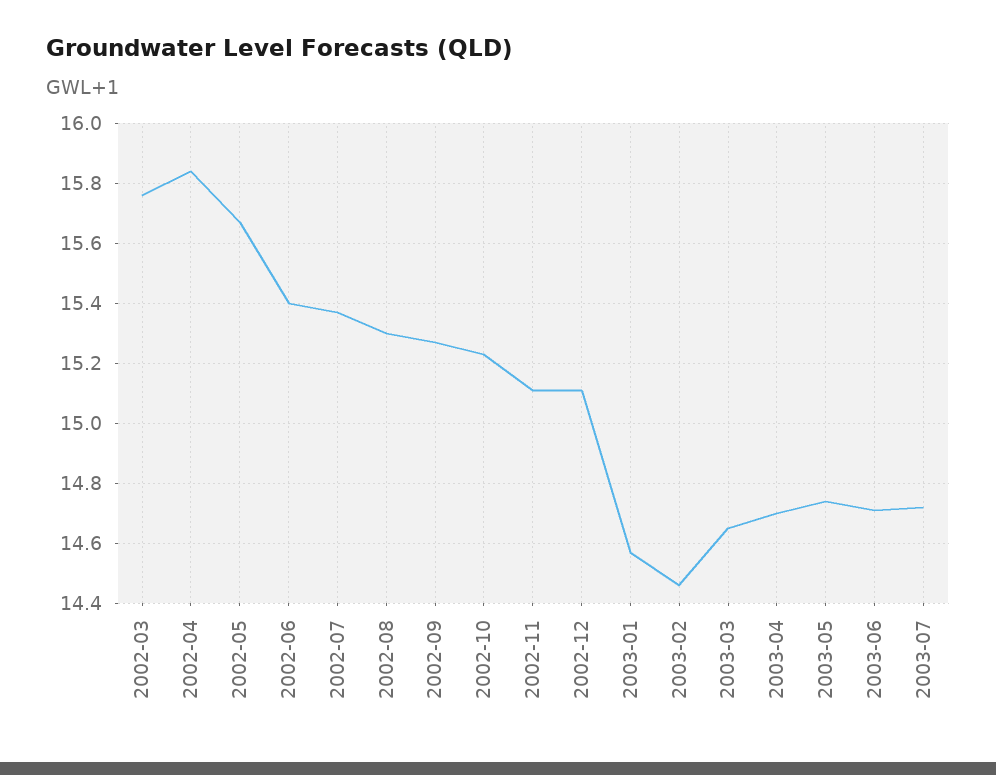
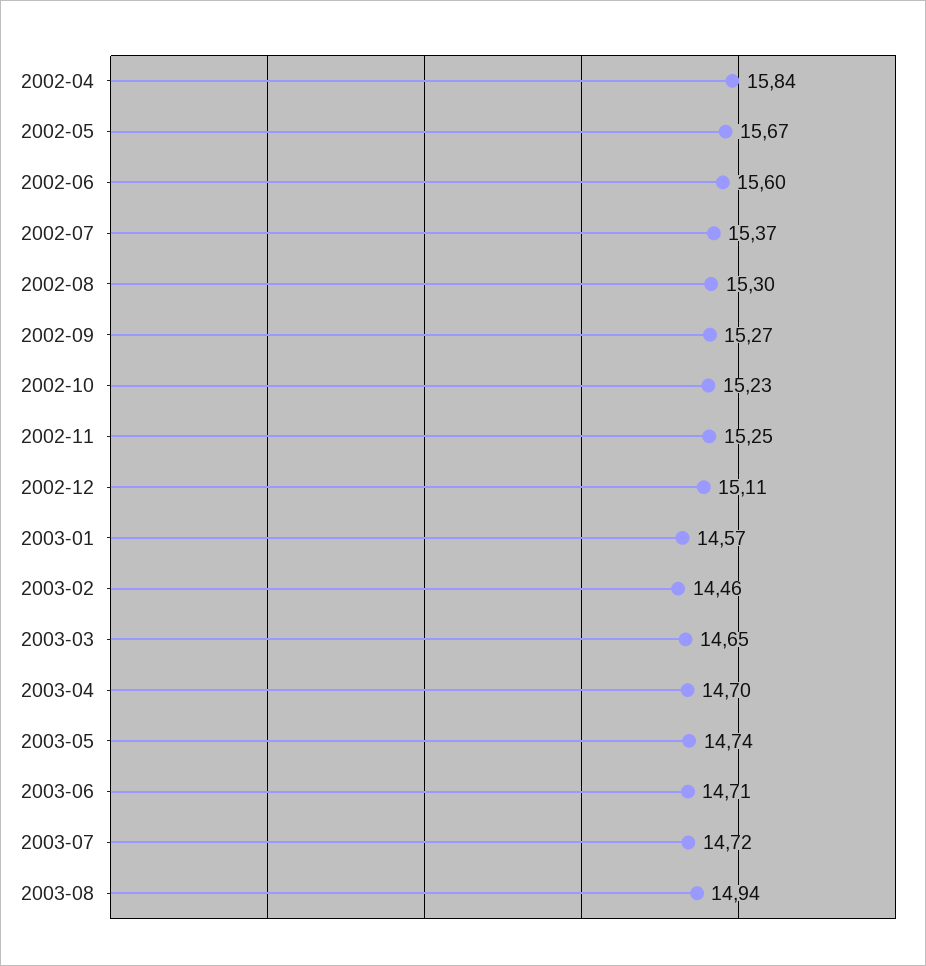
2002-03: 15.75 -> none
2002-06: 15.4 -> 15.6
2002-11: 15.1 -> 15.25
2003-08: none -> 14.94

